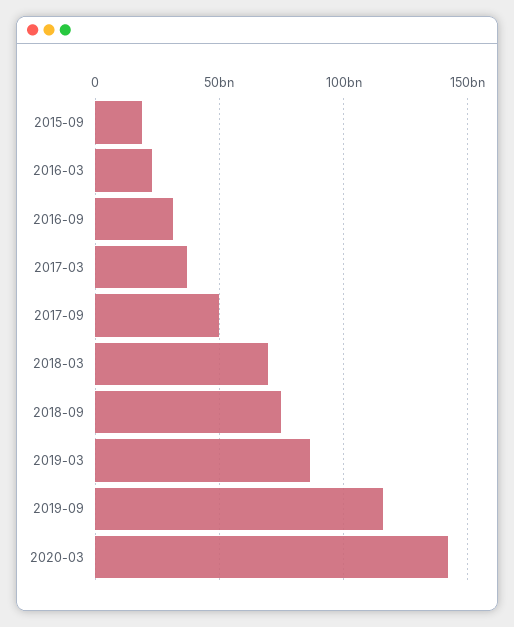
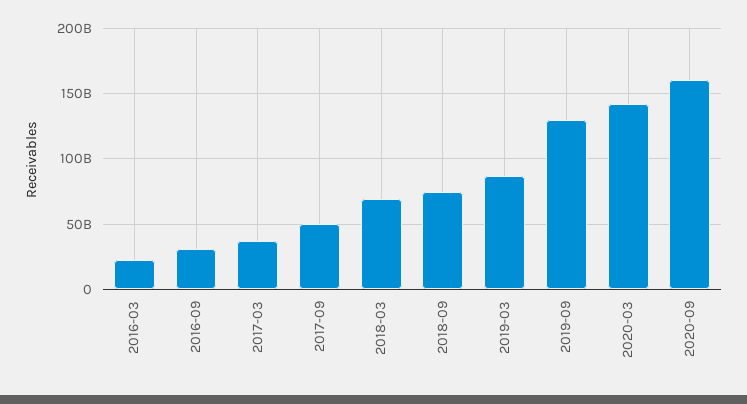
2015-09: 20000000000 -> none
2019-09: 115000000000 -> 130000000000
2020-09: none -> 160000000000

